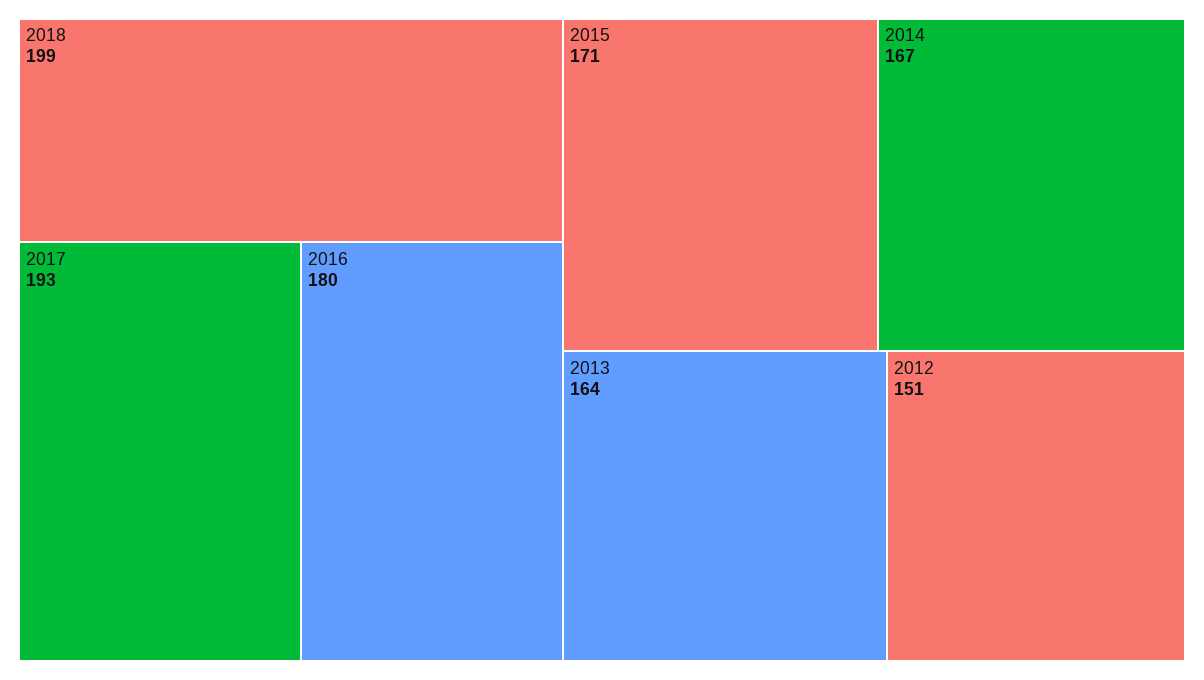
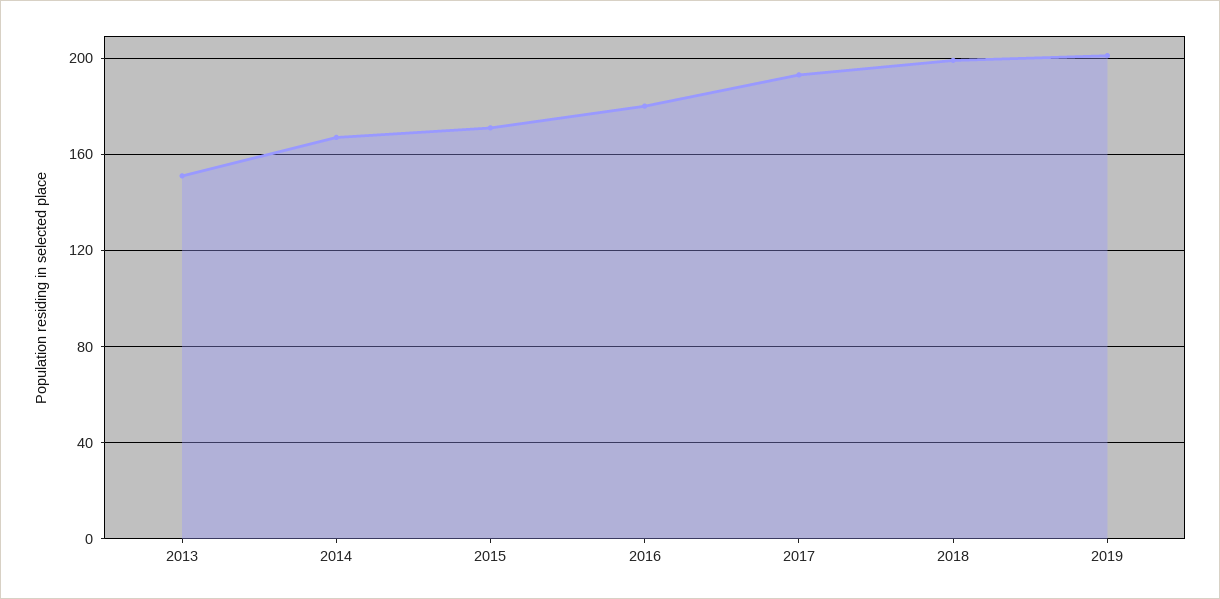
2013: 164 -> 150
2012: 151 -> none
2019: none -> 200

